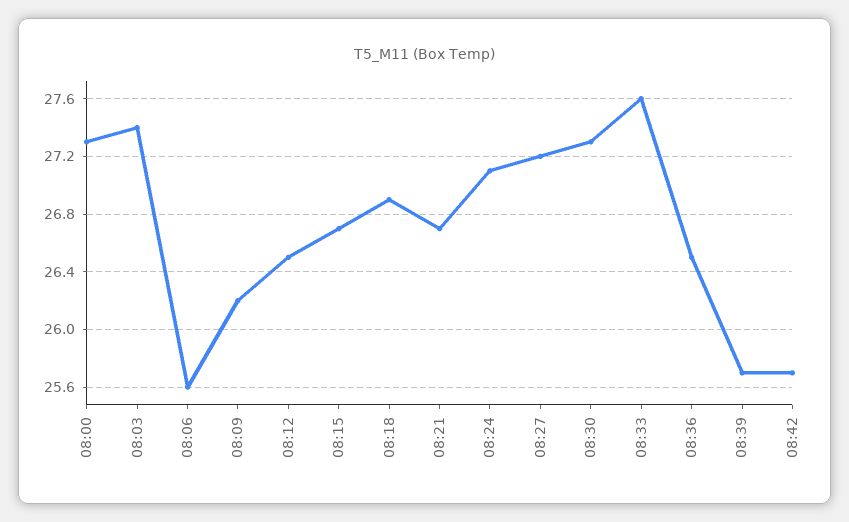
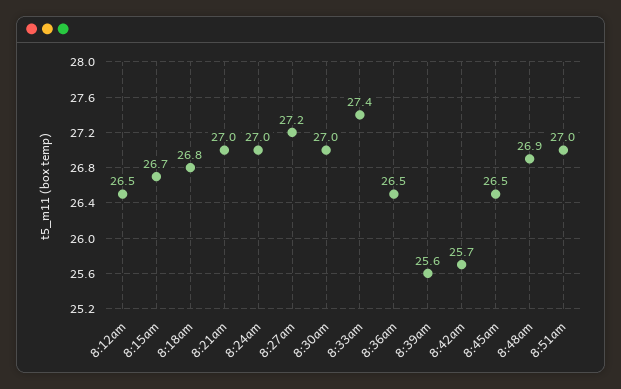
08:00: 27.3 -> none
08:03: 27.4 -> none
08:06: 25.6 -> none
08:09: 26.2 -> none
08:18: 26.9 -> 26.8
08:21: 26.7 -> 27
08:24: 27.1 -> 27
08:30: 27.3 -> 27
08:33: 27.6 -> 27.4
08:39: 25.7 -> 25.6
8:45am: none -> 26.5
8:48am: none -> 26.9
8:51am: none -> 27

